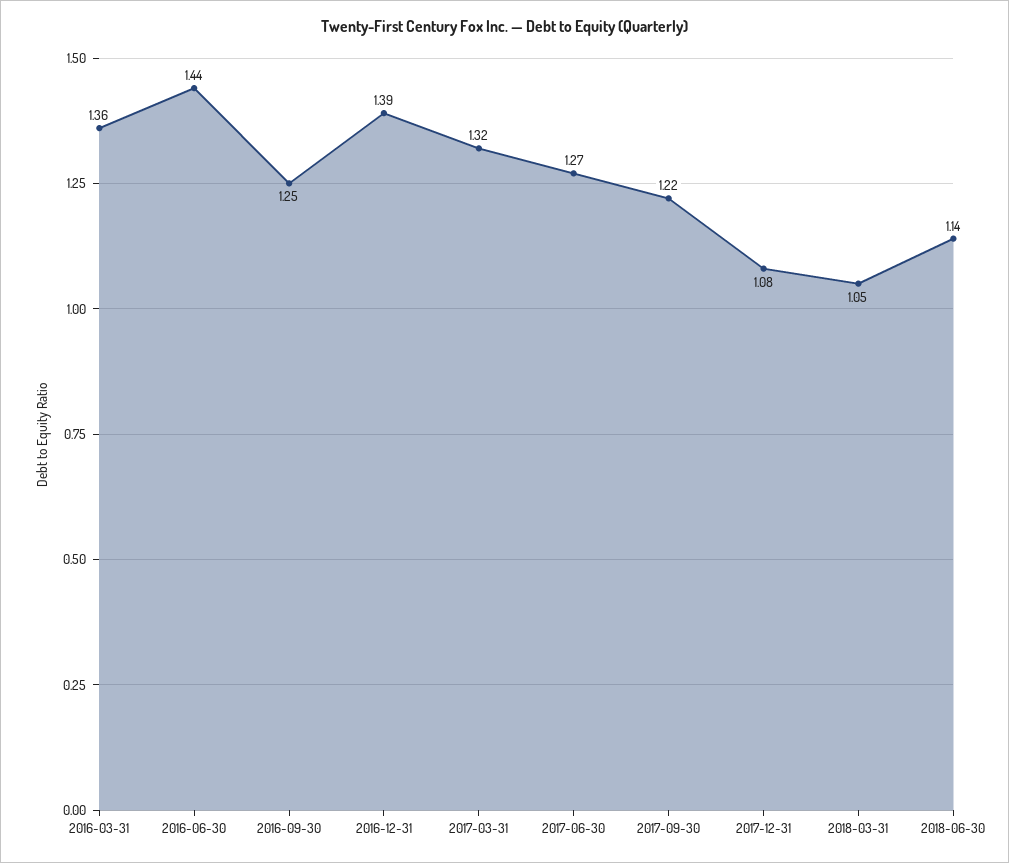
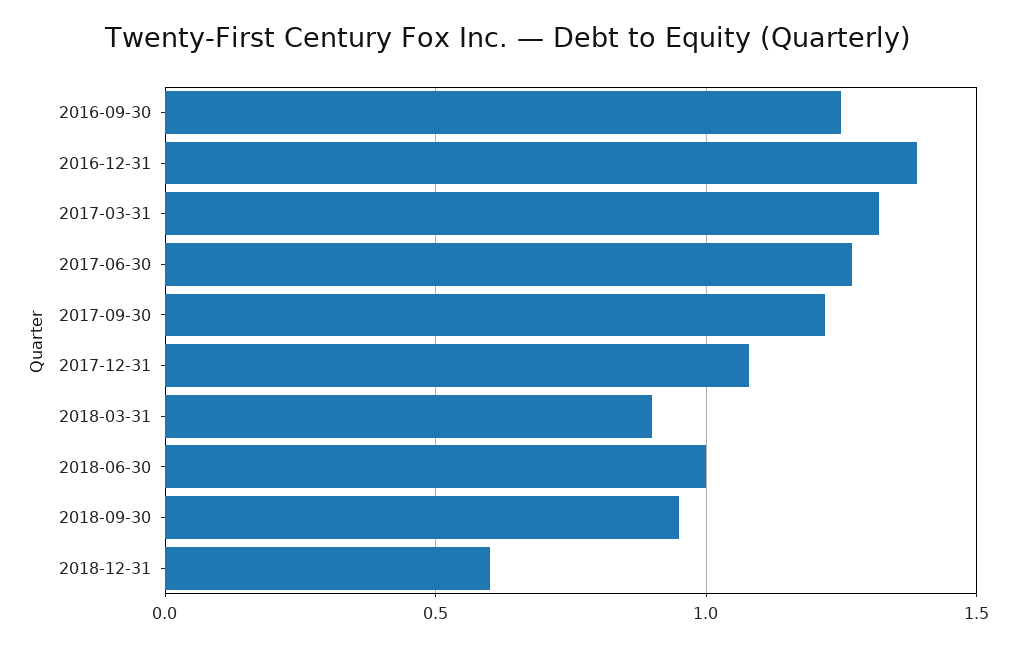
2016-03-31: 1.36 -> none
2016-06-30: 1.44 -> none
2018-03-31: 1.05 -> 0.9
2018-06-30: 1.14 -> 1
2018-09-30: none -> 0.95
2018-12-31: none -> 0.6

